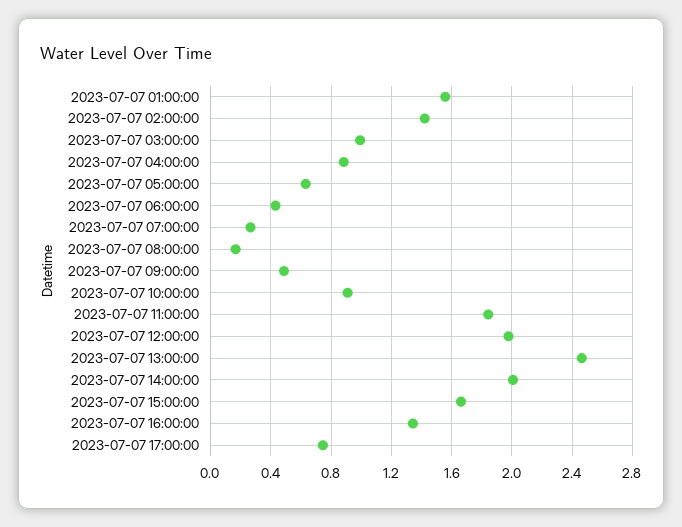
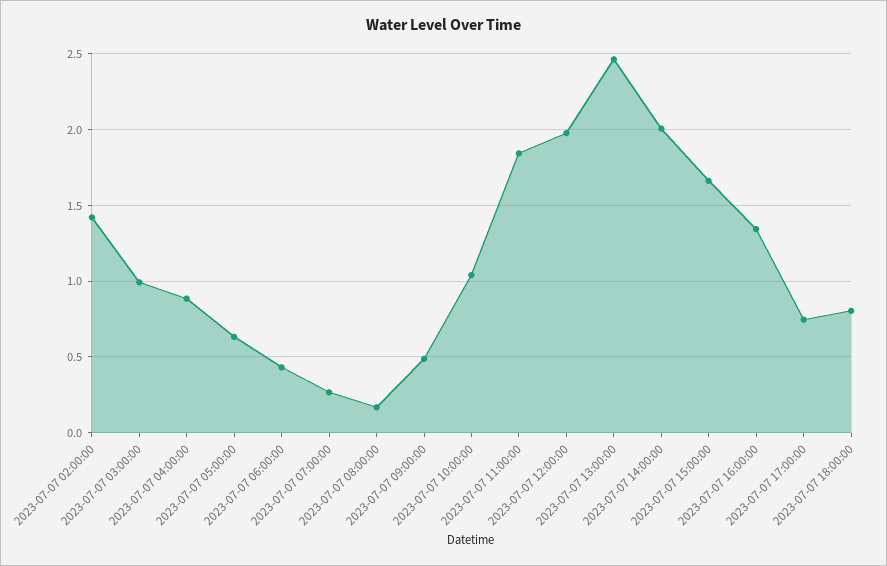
2023-07-07 01:00:00: 1.55 -> none
2023-07-07 10:00:00: 0.9 -> 1.05
2023-07-07 18:00:00: none -> 0.8

